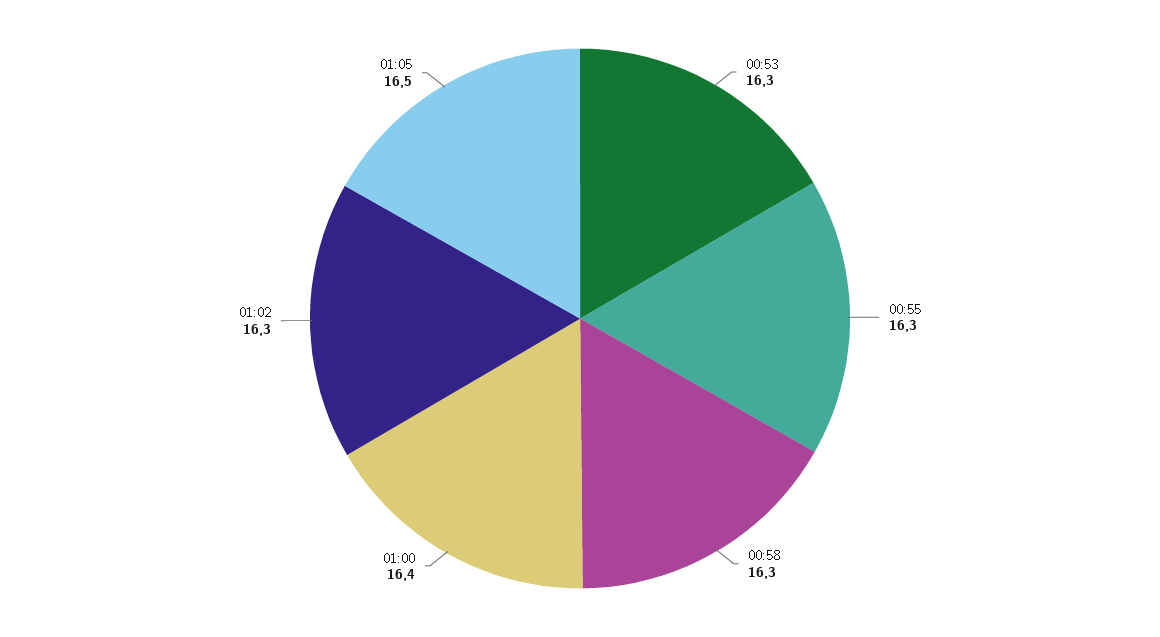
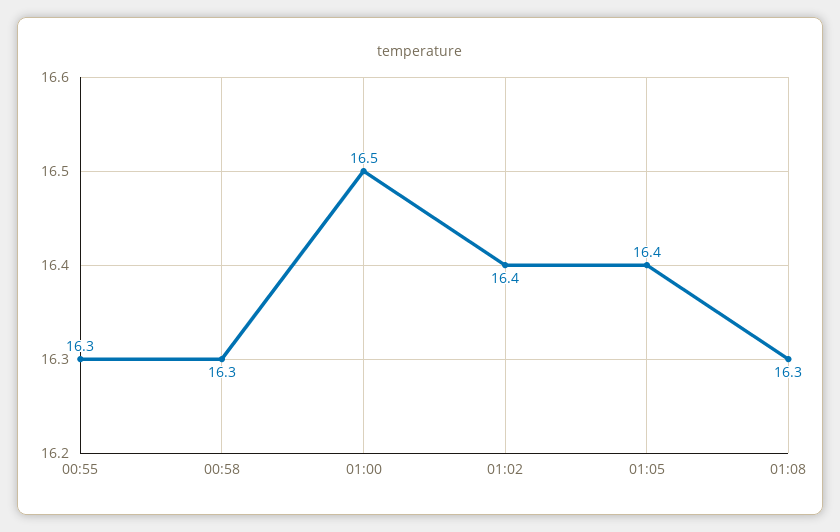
00:53: 16.3 -> none
01:00: 16.4 -> 16.5
01:02: 16.3 -> 16.4
01:05: 16.5 -> 16.4
01:08: none -> 16.3

